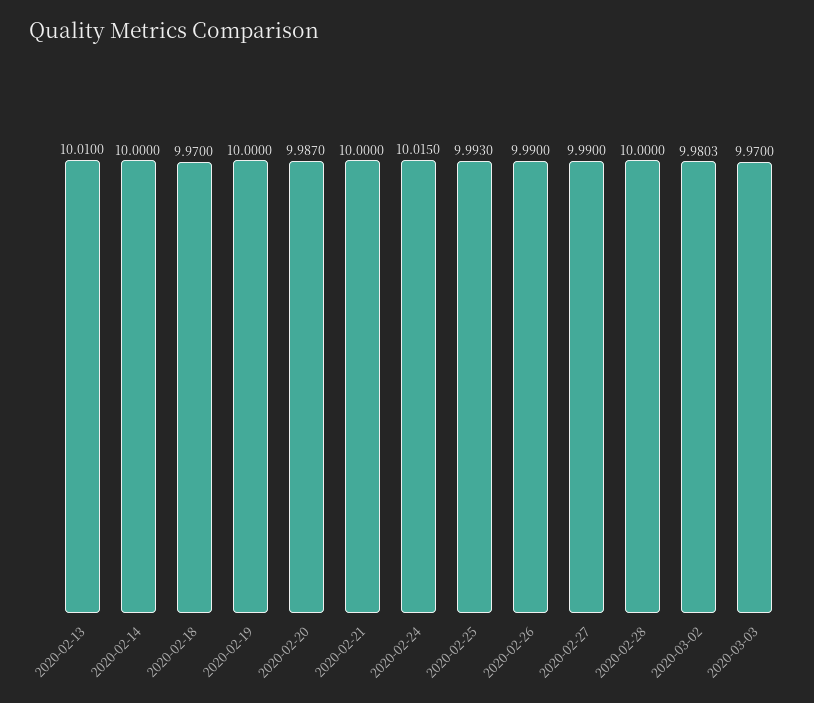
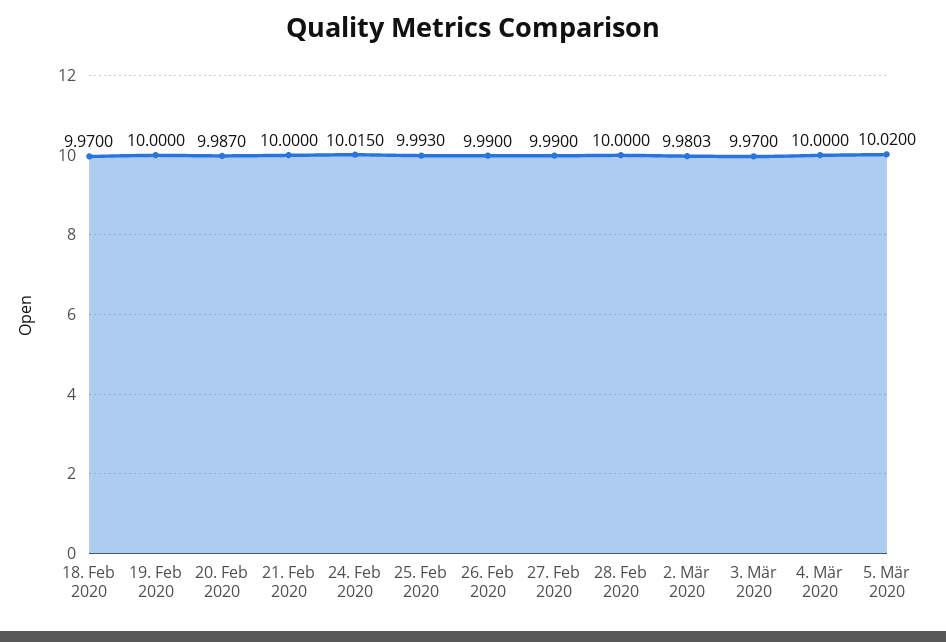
2020-02-13: 10.01 -> none
2020-02-14: 10 -> none
4. Mär 2020: none -> 10
5. Mär 2020: none -> 10.02

